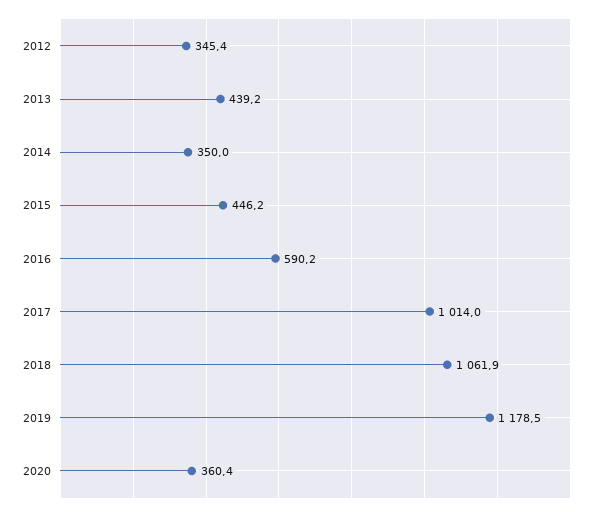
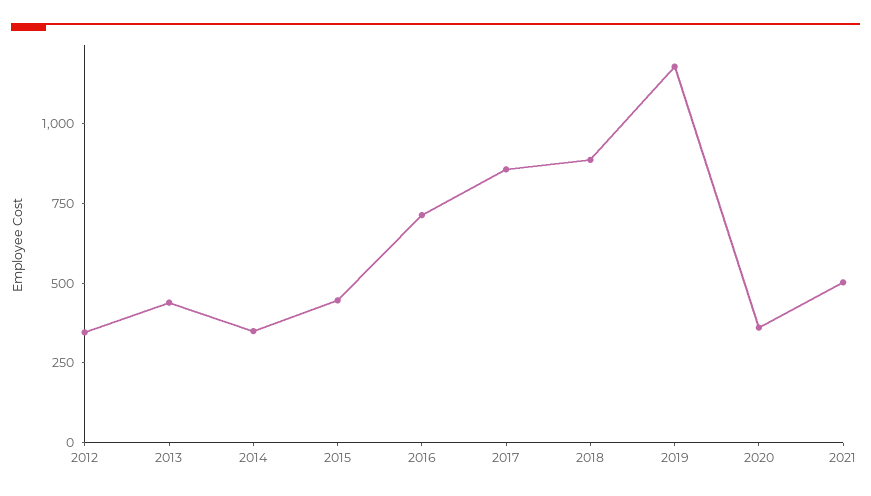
2016: 590.2 -> 700
2017: 1014 -> 850
2018: 1061.9 -> 900
2021: none -> 500

